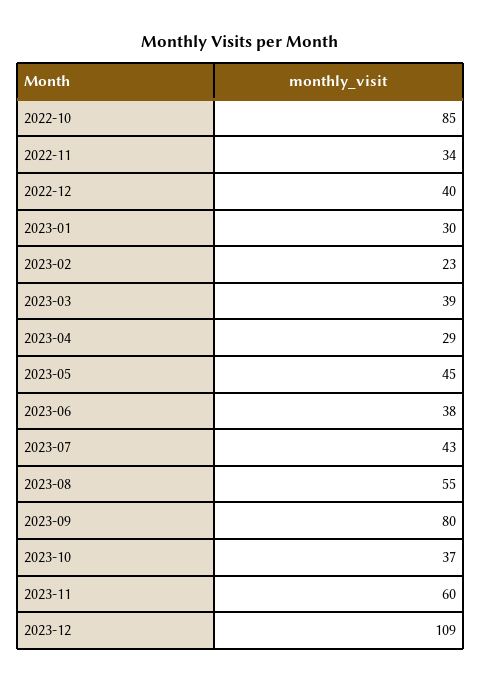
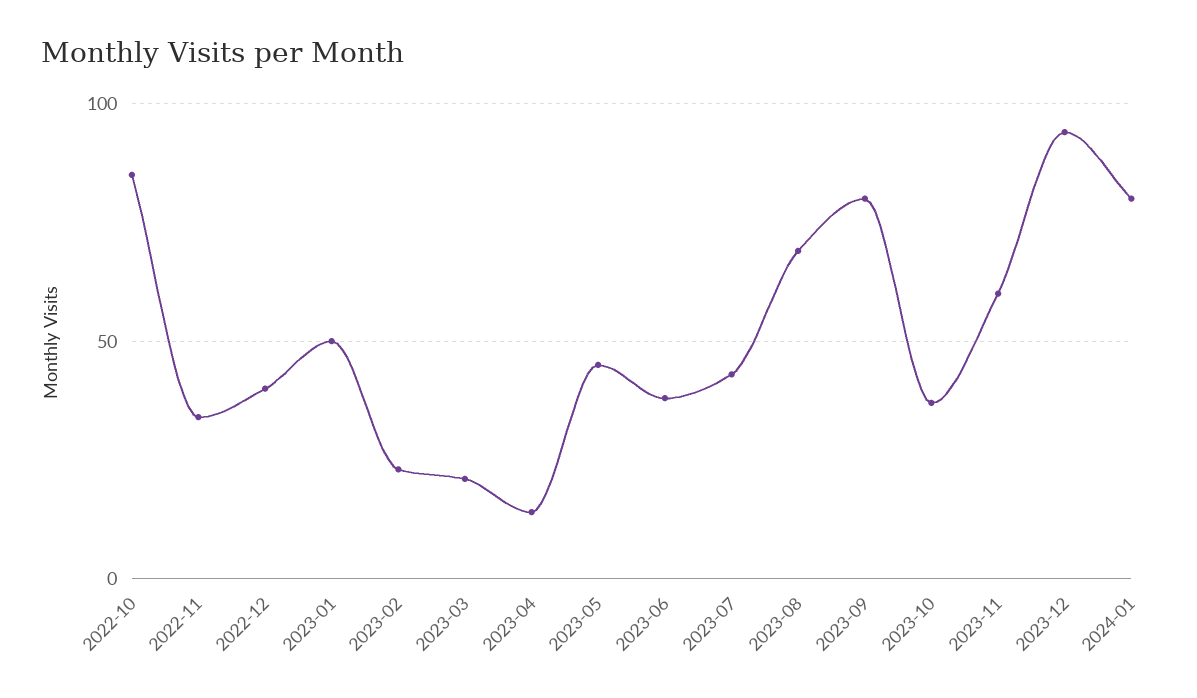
2023-01: 30 -> 50
2023-03: 39 -> 20
2023-04: 29 -> 15
2023-08: 55 -> 70
2023-12: 109 -> 95
2024-01: none -> 80

